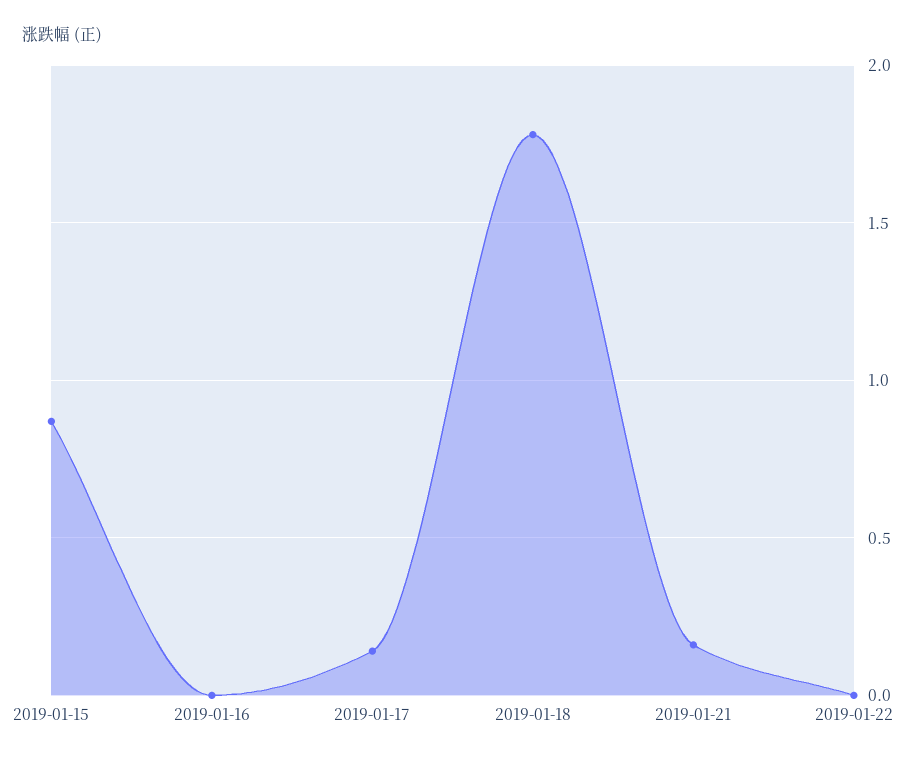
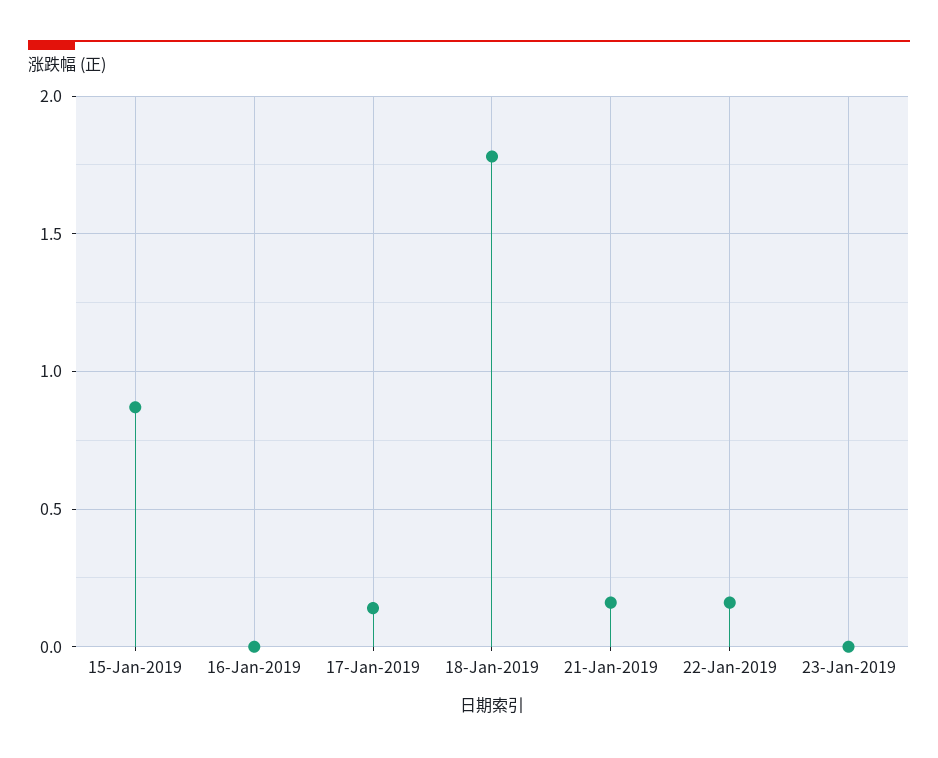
2019-01-22: 0 -> 0.15
23-Jan-2019: none -> 0

